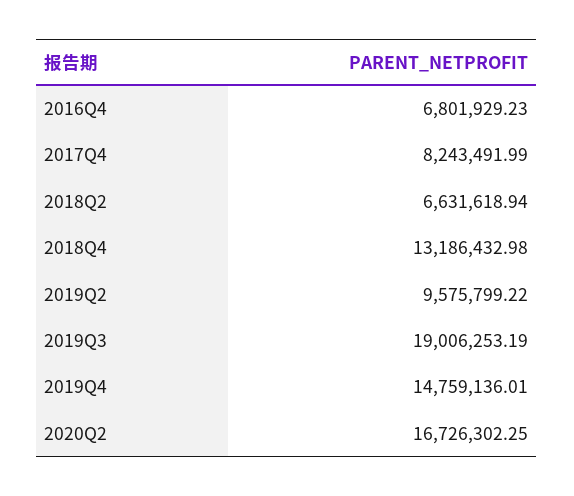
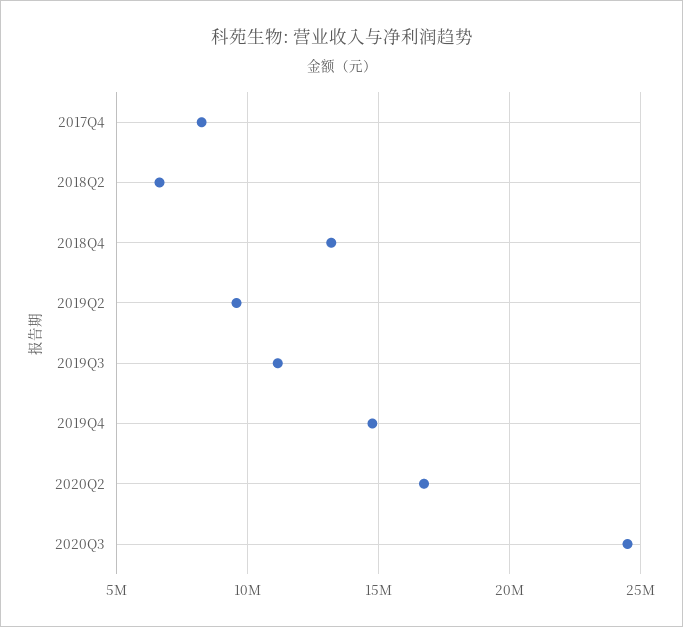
2016Q4: 6801929.23 -> none
2019Q3: 19006253.19 -> 11000000
2020Q3: none -> 24500000

